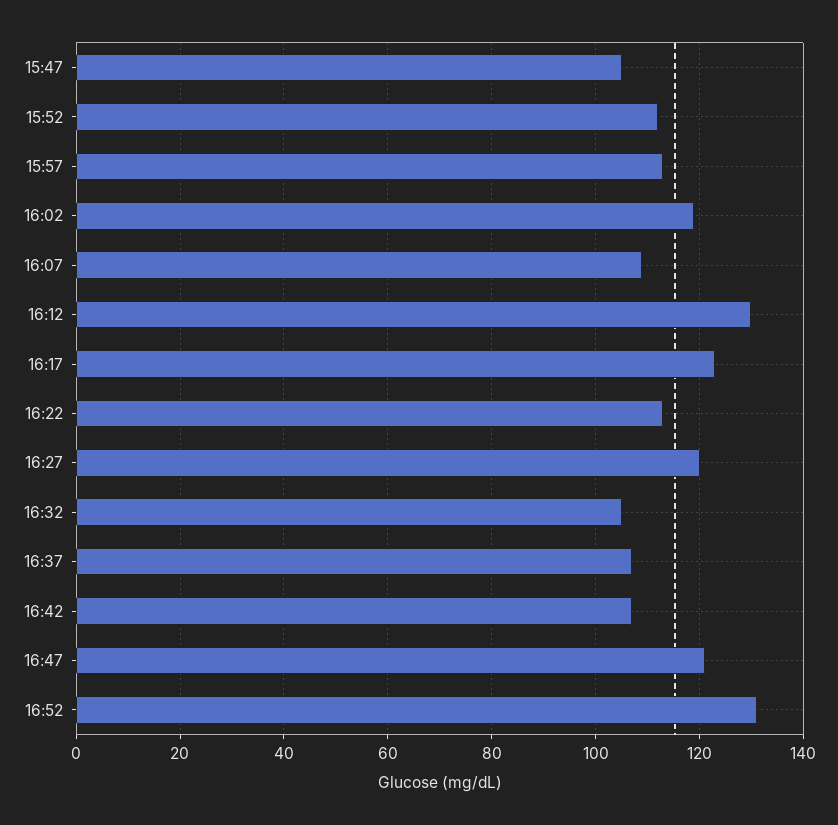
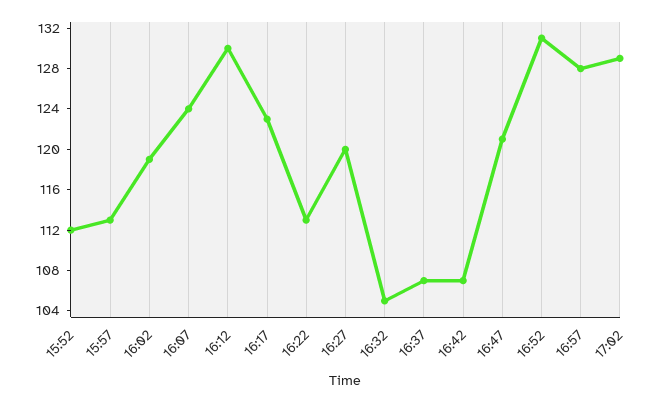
15:47: 105 -> none
16:07: 110 -> 124
16:57: none -> 128
17:02: none -> 129

